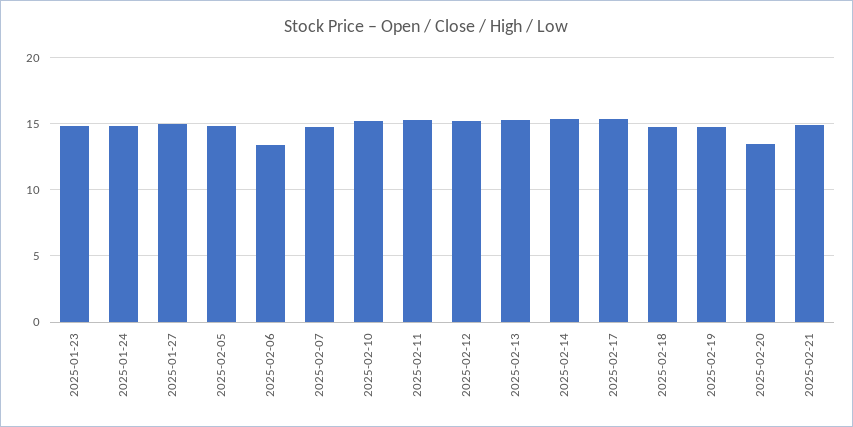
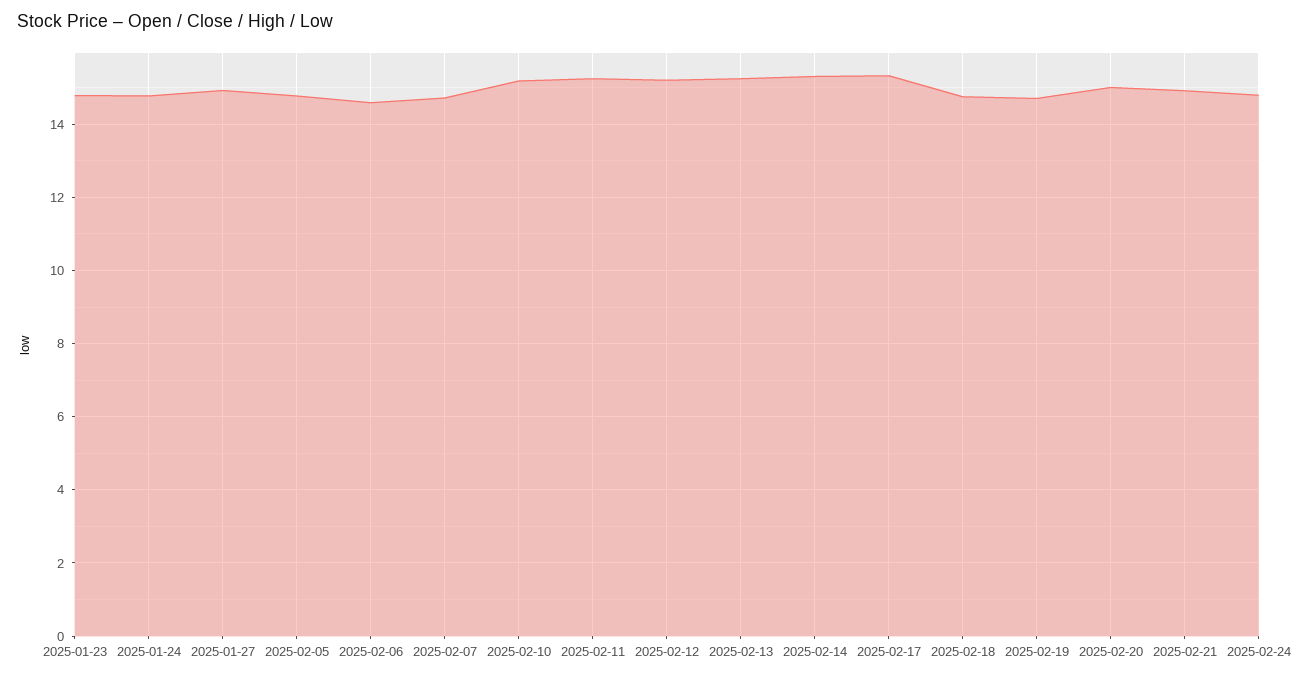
2025-02-06: 13.5 -> 14.6
2025-02-20: 13.5 -> 15
2025-02-24: none -> 14.8

